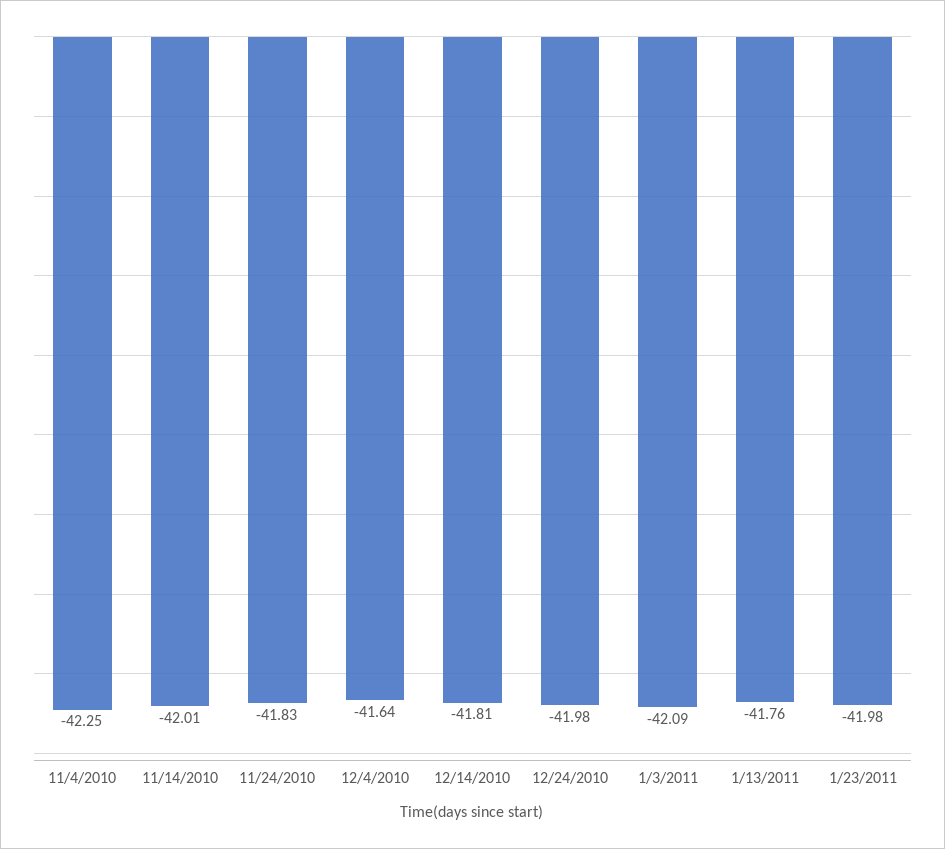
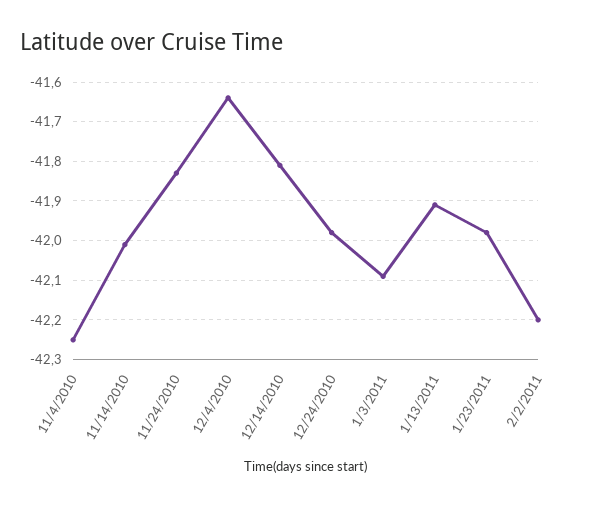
1/13/2011: -41.76 -> -41.9
2/2/2011: none -> -42.2

